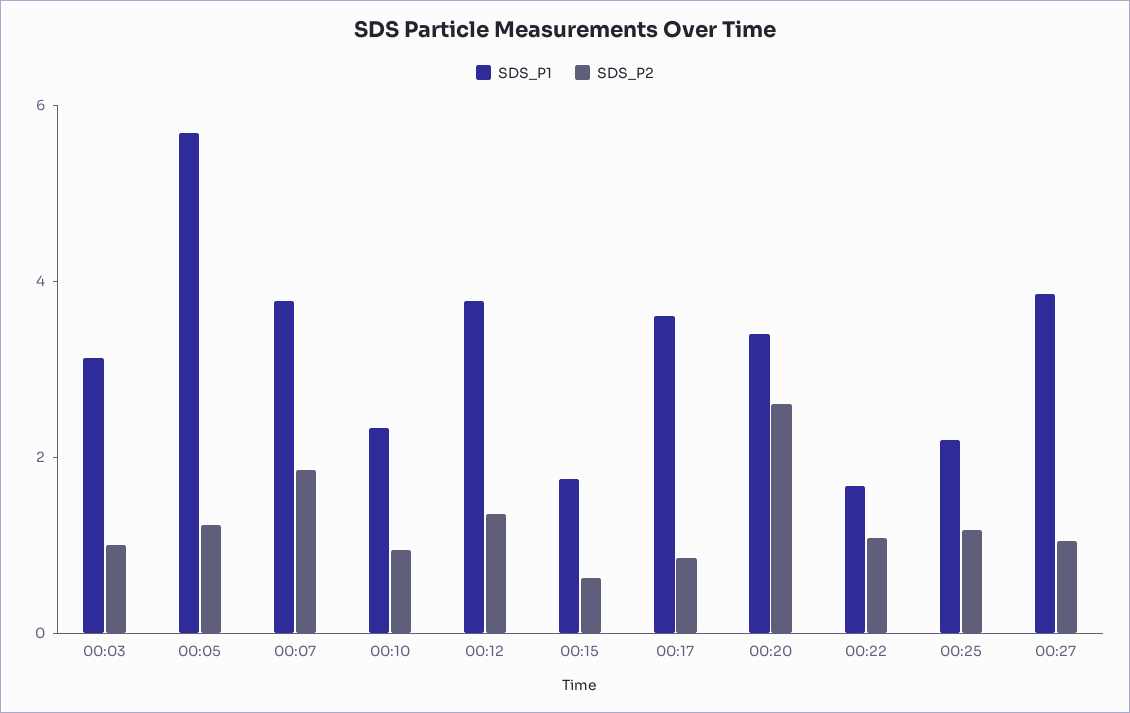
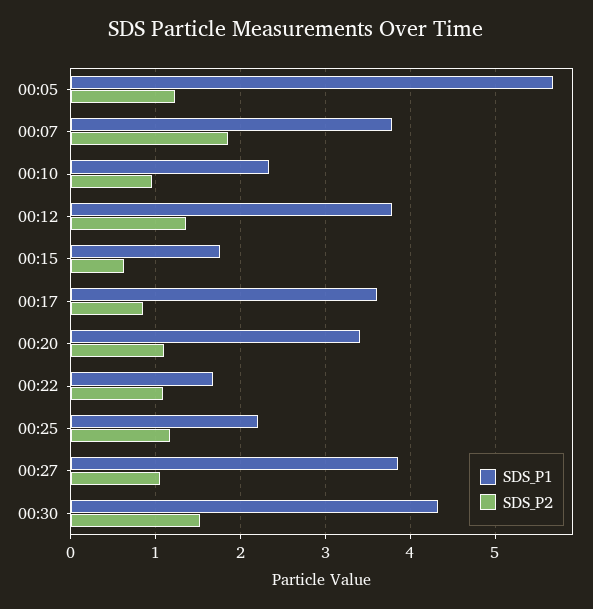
SDS_P1, 00:03: 3 -> none
SDS_P2, 00:03: 1 -> none
SDS_P2, 00:20: 2.5 -> 1.1
SDS_P1, 00:30: none -> 4.3
SDS_P2, 00:30: none -> 1.5

